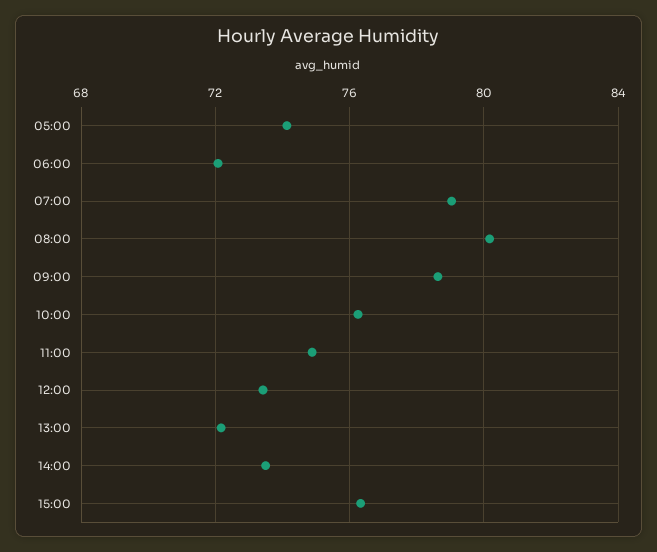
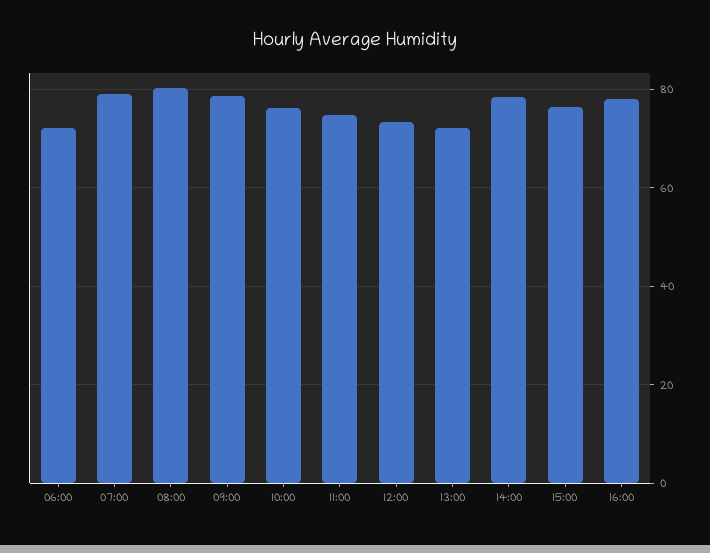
05:00: 74 -> none
14:00: 73.5 -> 78
16:00: none -> 78

